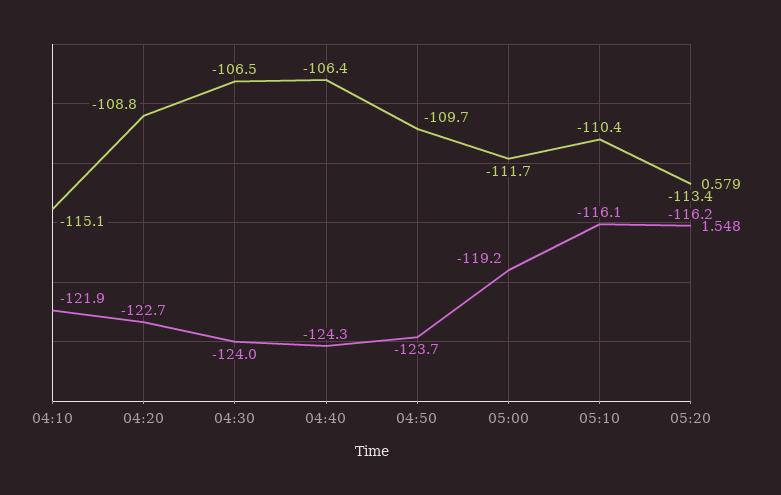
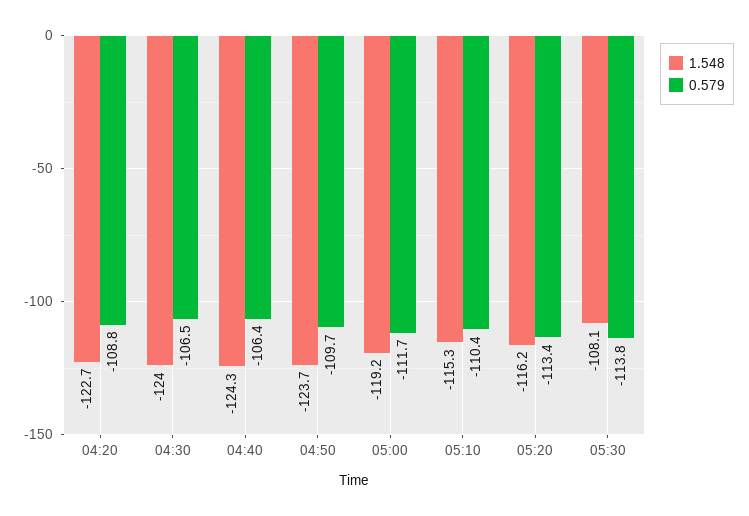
0.579, 04:10: -115.1 -> none
1.548, 04:10: -121.9 -> none
1.548, 05:10: -116.1 -> -115.3
1.548, 05:30: none -> -108.1
0.579, 05:30: none -> -113.8

